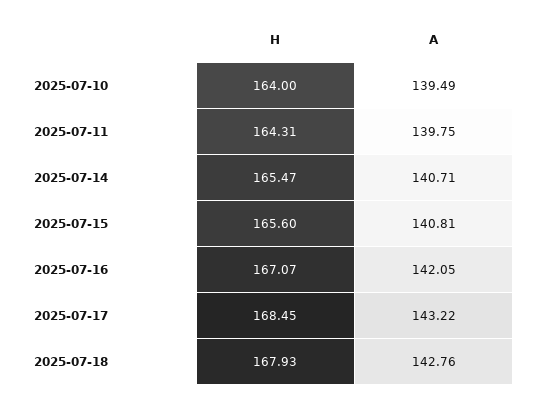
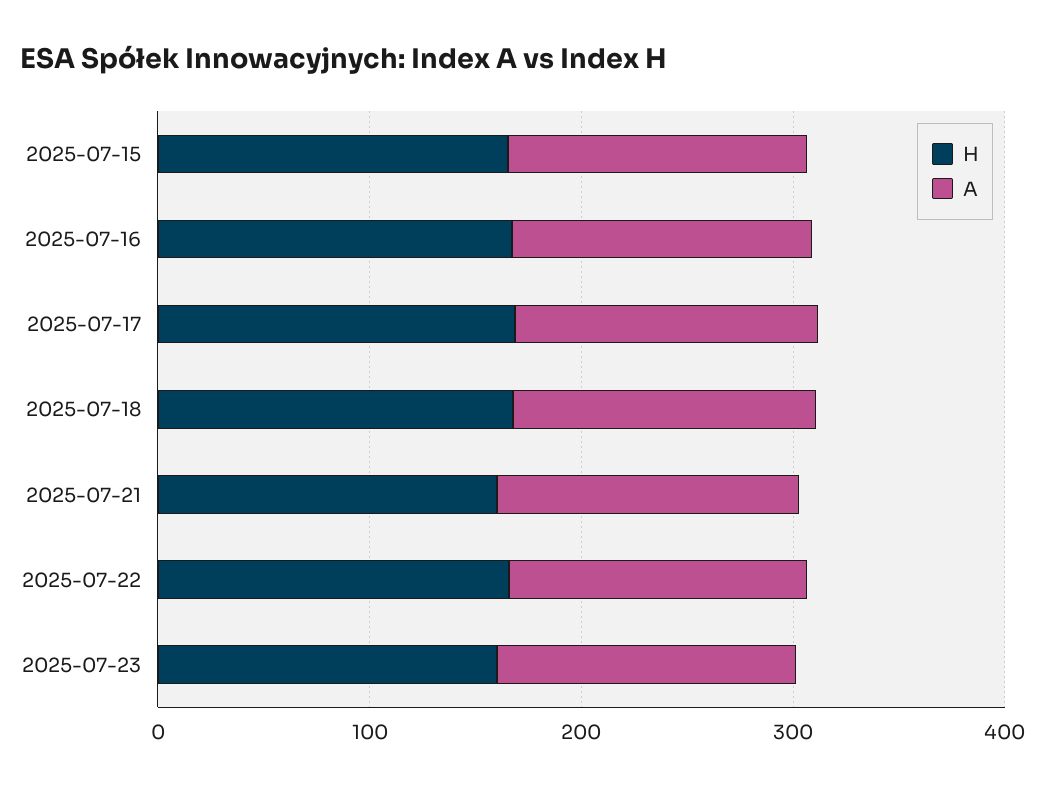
H, 2025-07-10: 164 -> none
A, 2025-07-10: 139.49 -> none
H, 2025-07-11: 164.31 -> none
A, 2025-07-11: 139.75 -> none
H, 2025-07-14: 165.47 -> none
A, 2025-07-14: 140.71 -> none
H, 2025-07-21: none -> 160
A, 2025-07-21: none -> 140
H, 2025-07-22: none -> 160
A, 2025-07-22: none -> 140
H, 2025-07-23: none -> 160
A, 2025-07-23: none -> 140

